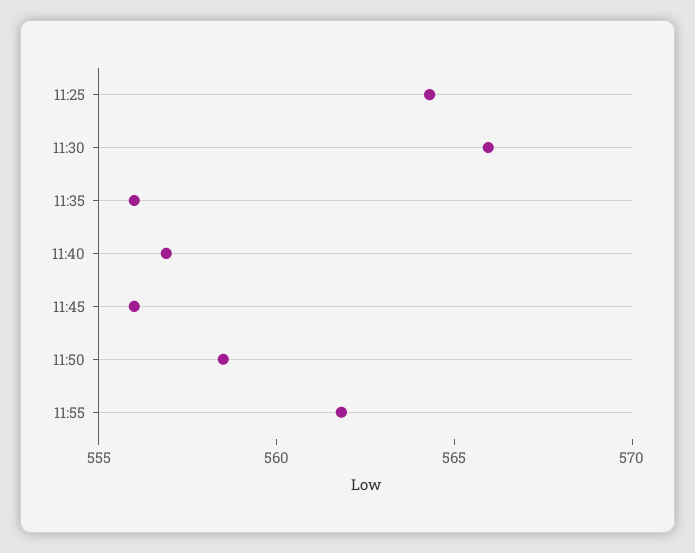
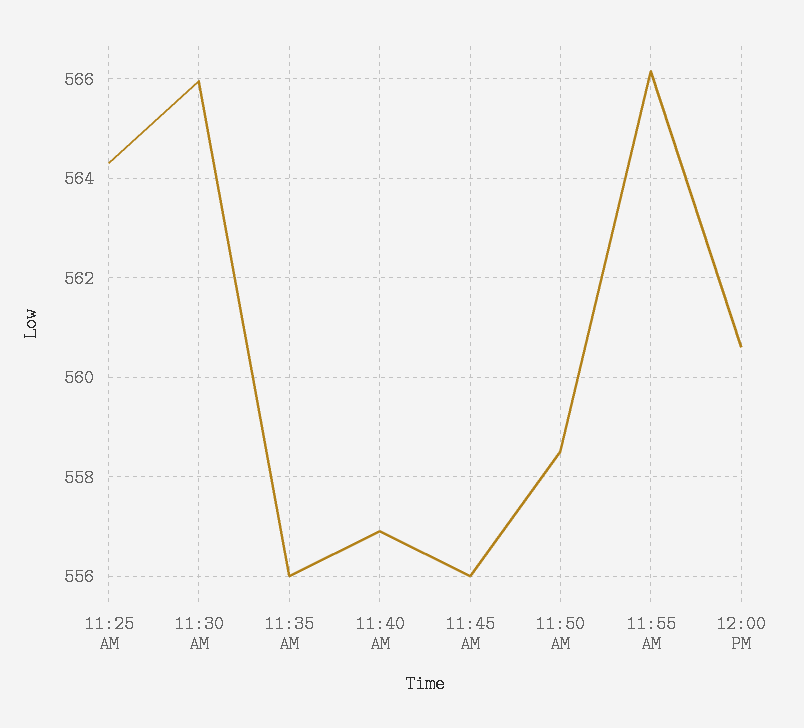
11:55: 562 -> 566.2
12:00 PM: none -> 560.6

